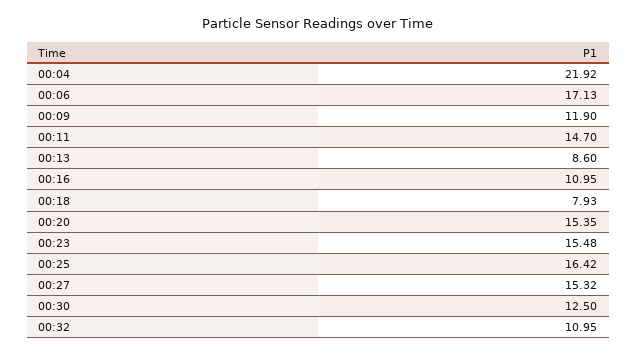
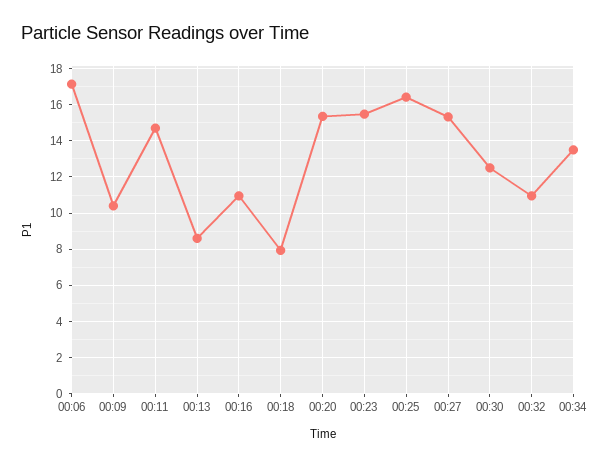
00:04: 21.92 -> none
00:09: 11.9 -> 10.5
00:34: none -> 13.5

